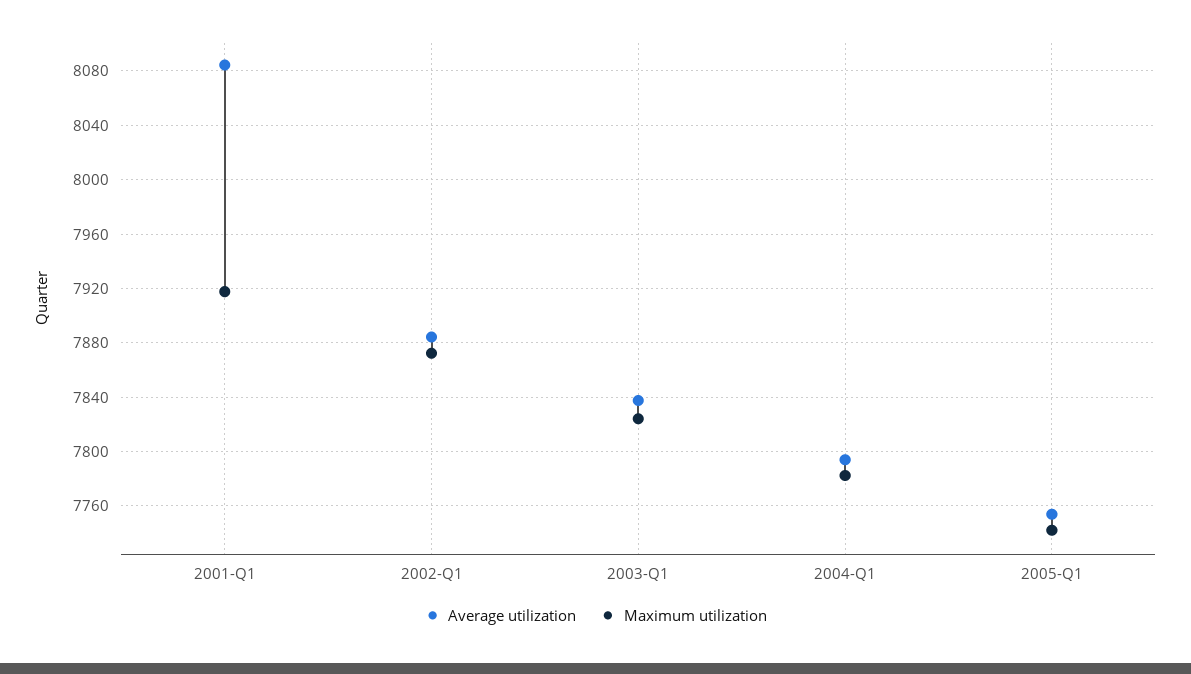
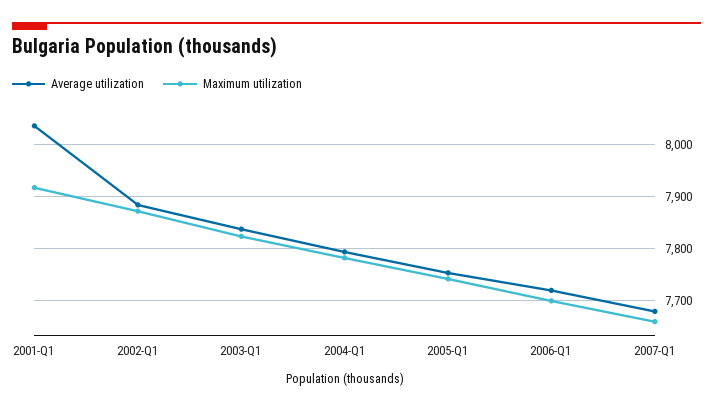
Average utilization, 2001-Q1: 8085 -> 8040
Average utilization, 2006-Q1: none -> 7720
Maximum utilization, 2006-Q1: none -> 7700
Average utilization, 2007-Q1: none -> 7680
Maximum utilization, 2007-Q1: none -> 7660

